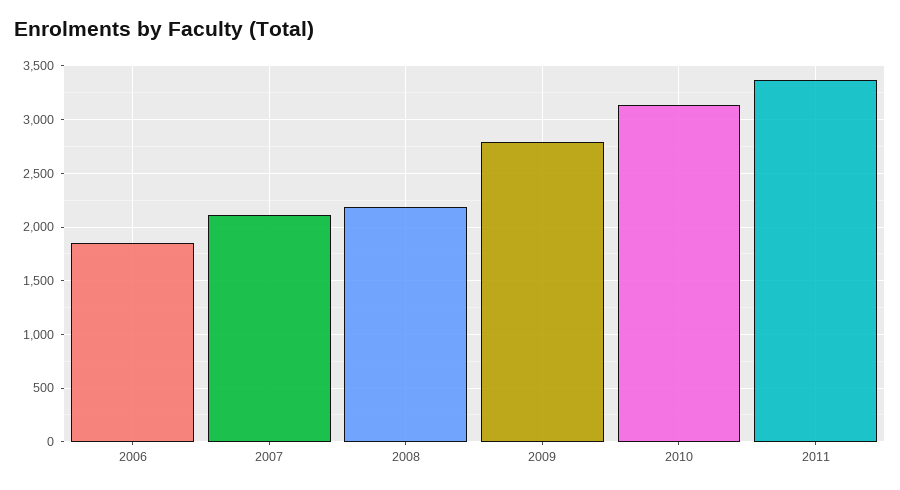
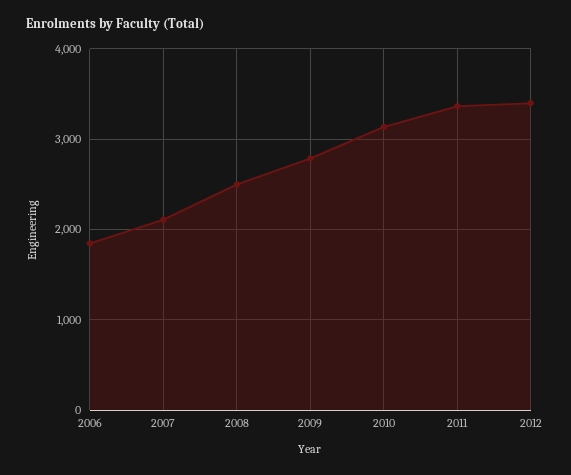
2008: 2200 -> 2500
2012: none -> 3400

